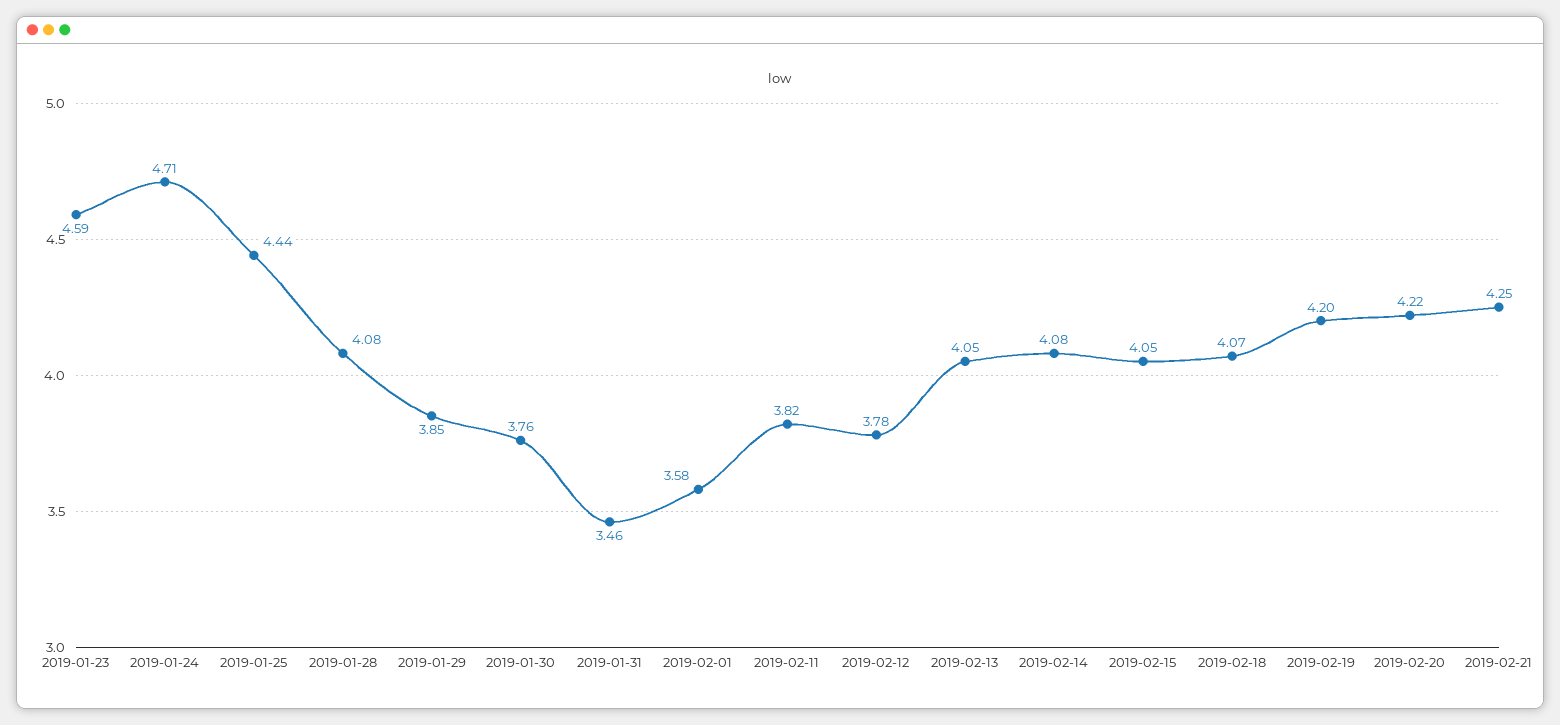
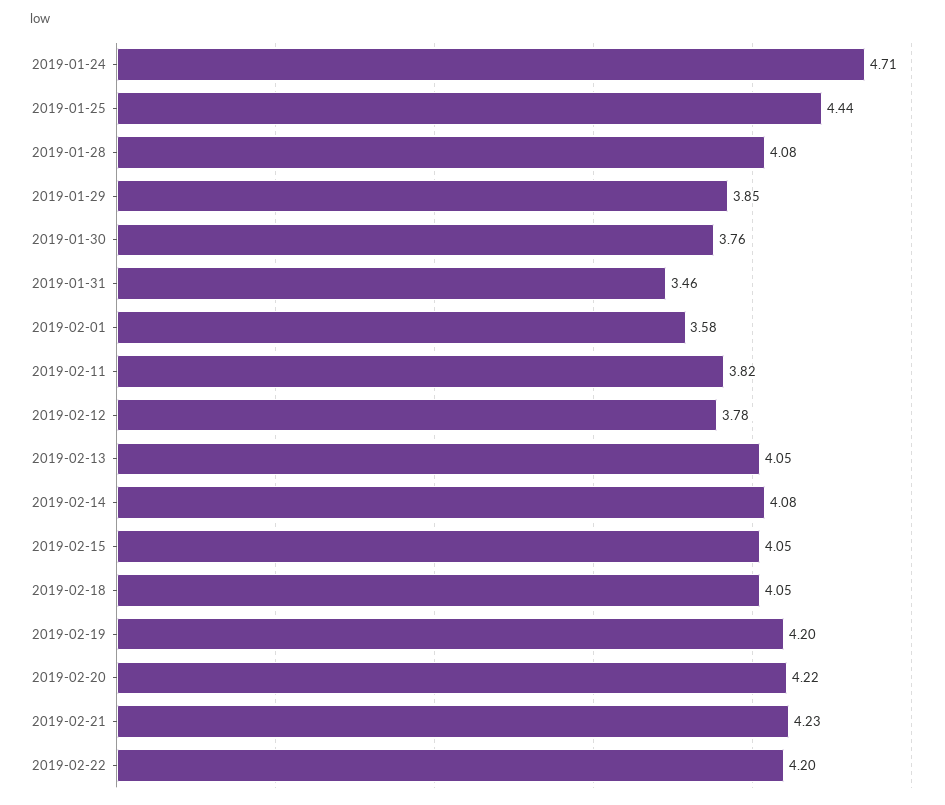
2019-01-23: 4.59 -> none
2019-02-18: 4.07 -> 4.05
2019-02-21: 4.25 -> 4.23
2019-02-22: none -> 4.2

